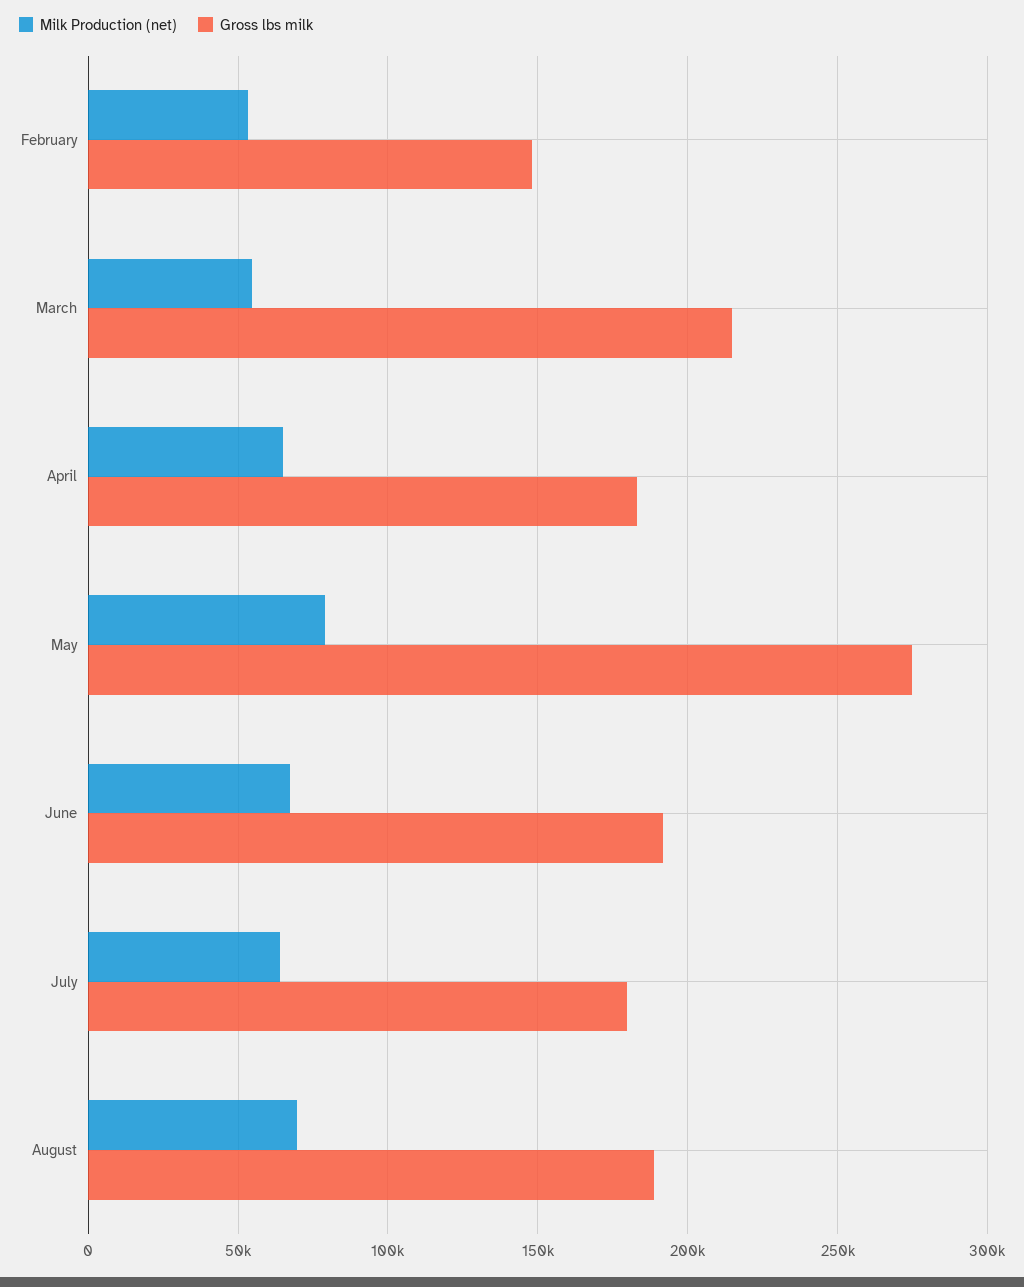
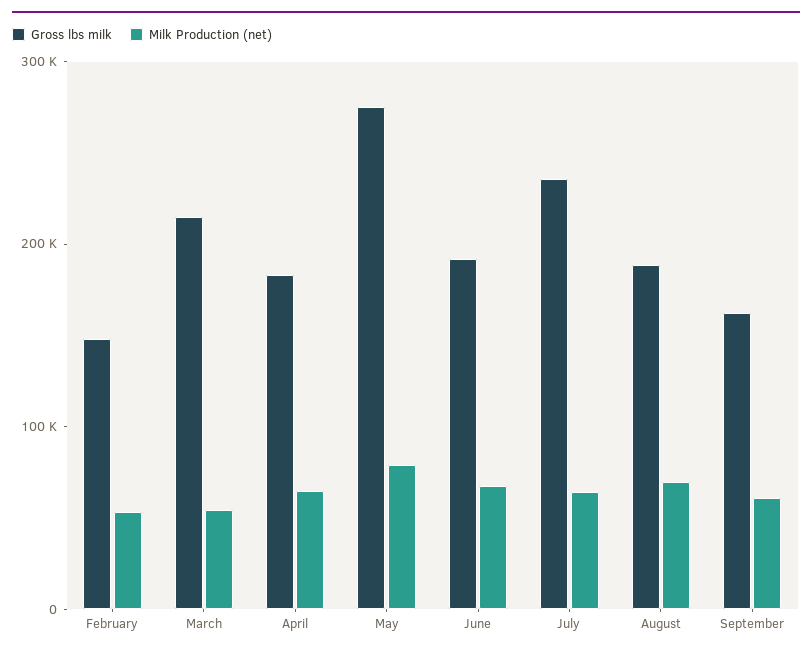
Gross lbs milk, July: 180000 -> 240000
Gross lbs milk, September: none -> 160000
Milk Production (net), September: none -> 60000

